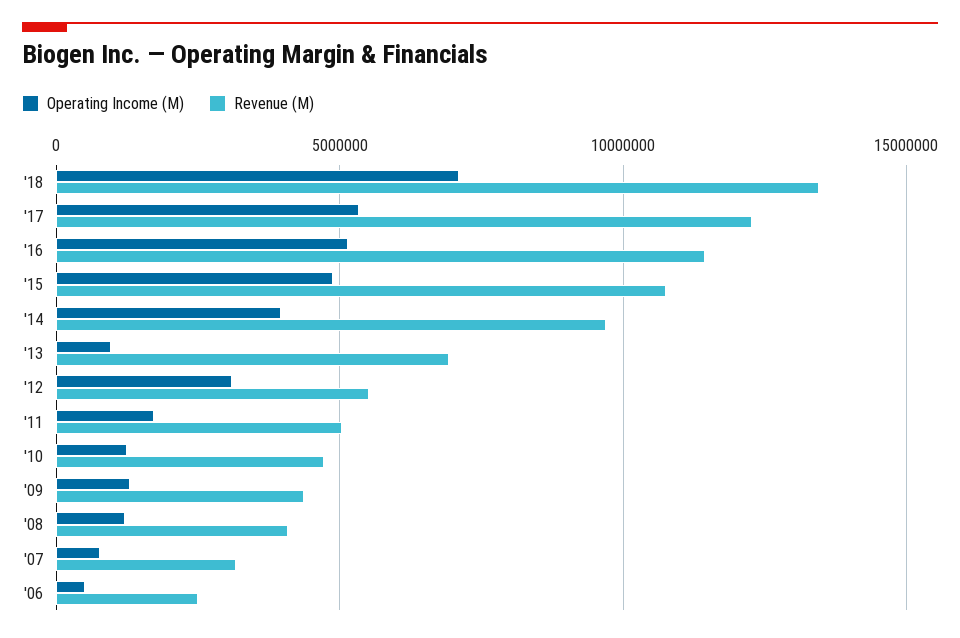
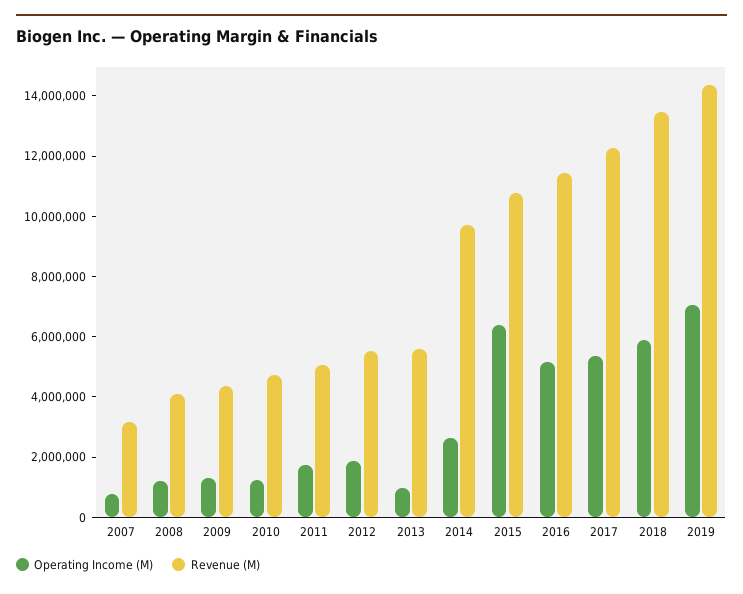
Operating Income (M), '18: 7000000 -> 6000000
Operating Income (M), '15: 5000000 -> 6500000
Operating Income (M), '14: 4000000 -> 2500000
Revenue (M), '13: 7000000 -> 5500000
Operating Income (M), '12: 3000000 -> 2000000
Operating Income (M), '06: 500000 -> none
Revenue (M), '06: 2500000 -> none
Operating Income (M), 2019: none -> 7000000
Revenue (M), 2019: none -> 14500000

